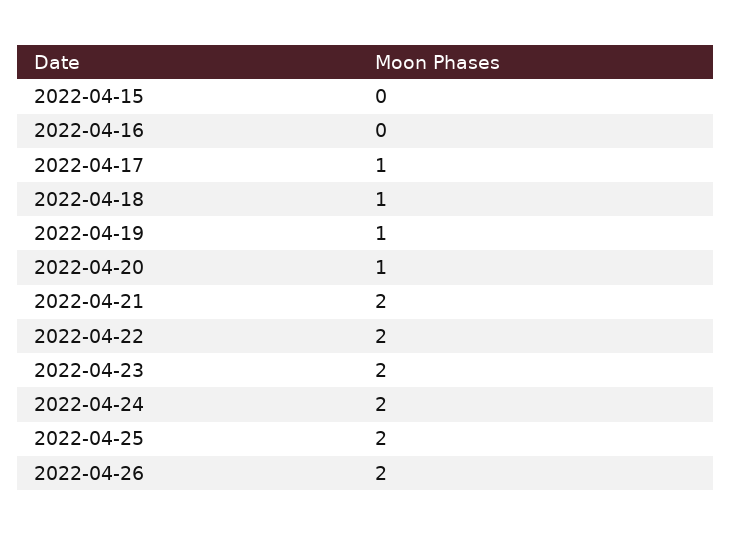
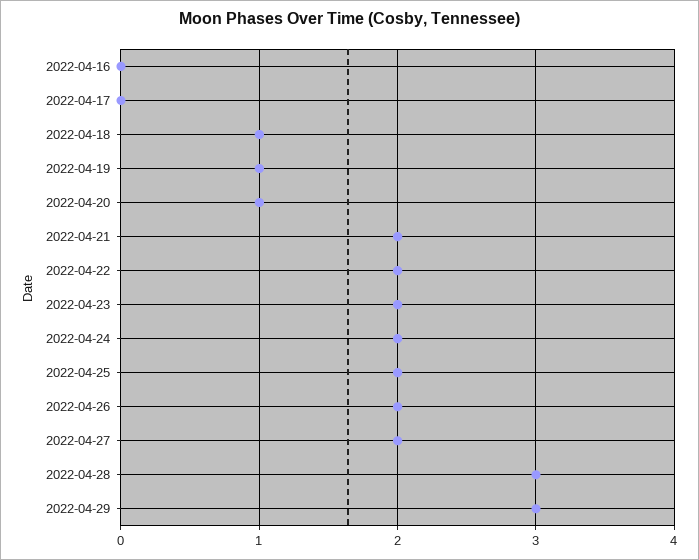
2022-04-15: 0 -> none
2022-04-17: 1 -> 0
2022-04-27: none -> 2
2022-04-28: none -> 3
2022-04-29: none -> 3

